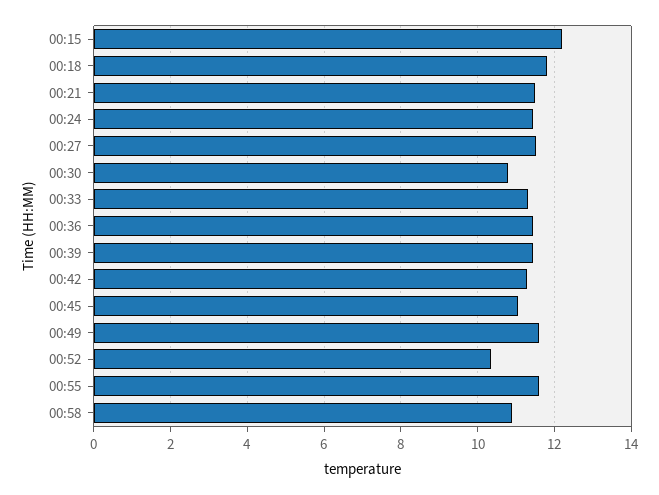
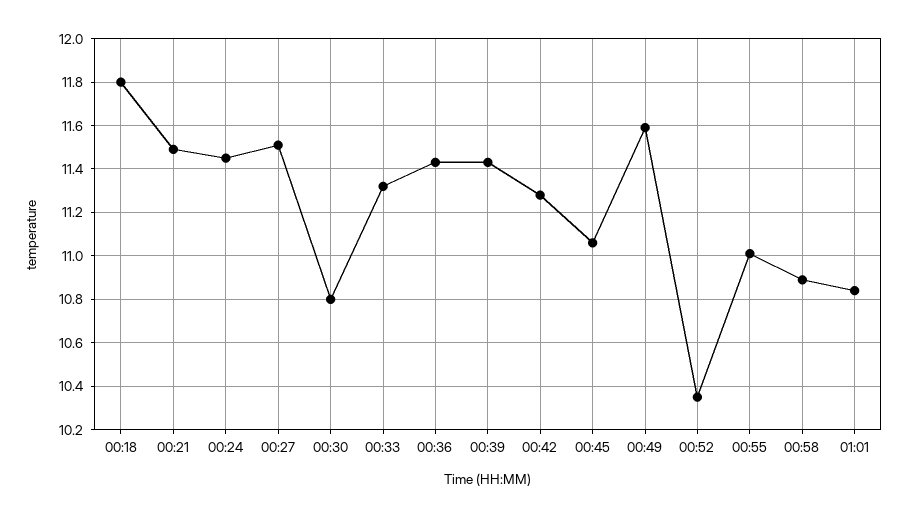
00:15: 12.2 -> none
00:55: 11.6 -> 11
01:01: none -> 10.85

